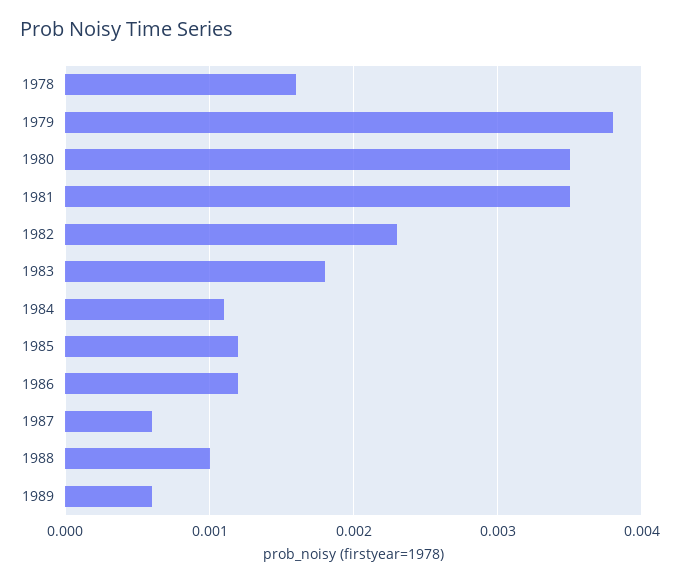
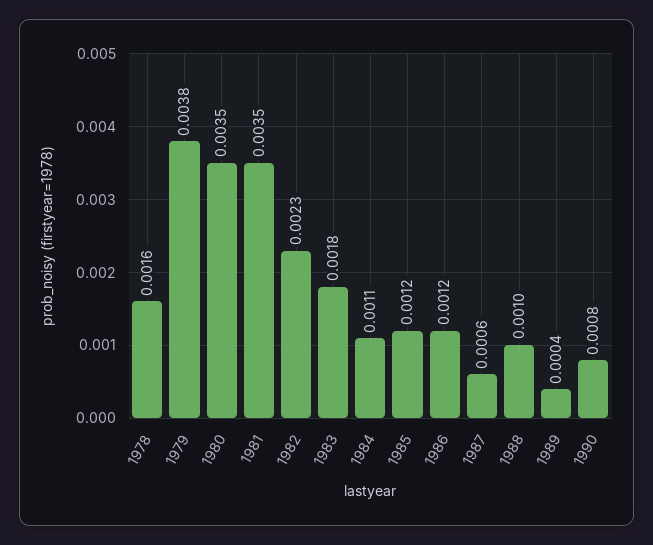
1989: 0.0006 -> 0.0004
1990: none -> 0.0008

